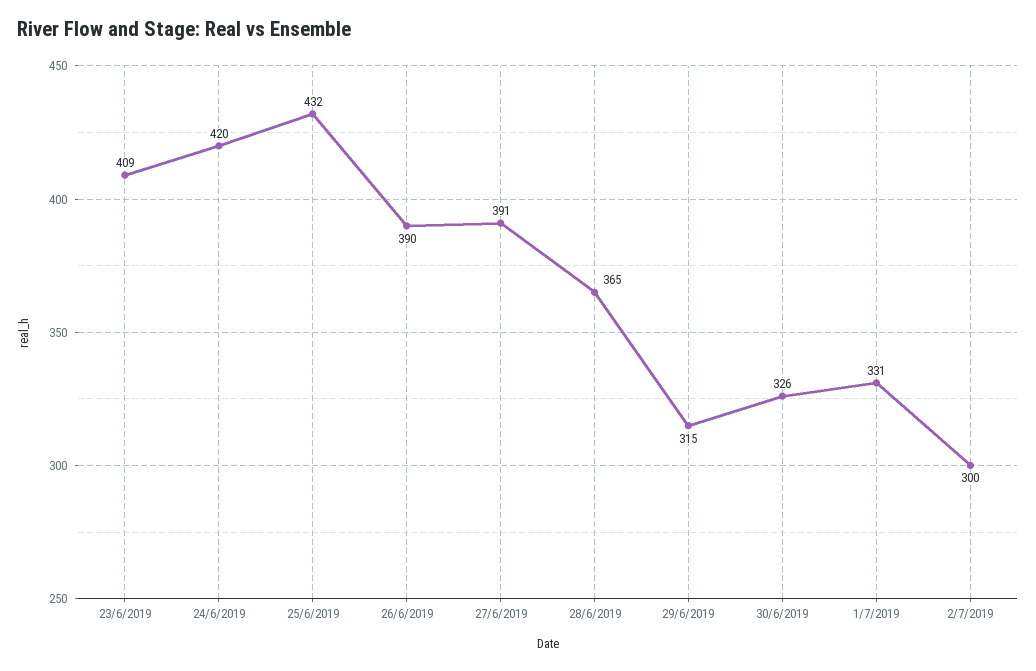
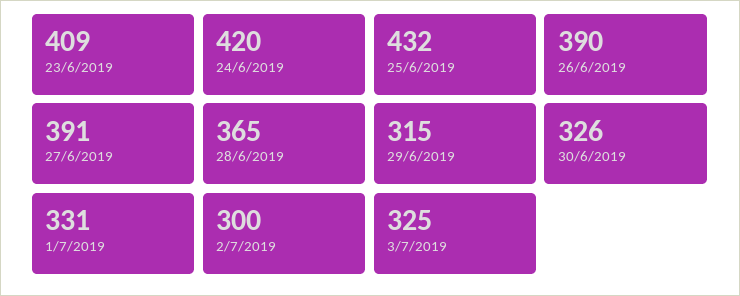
3/7/2019: none -> 325

